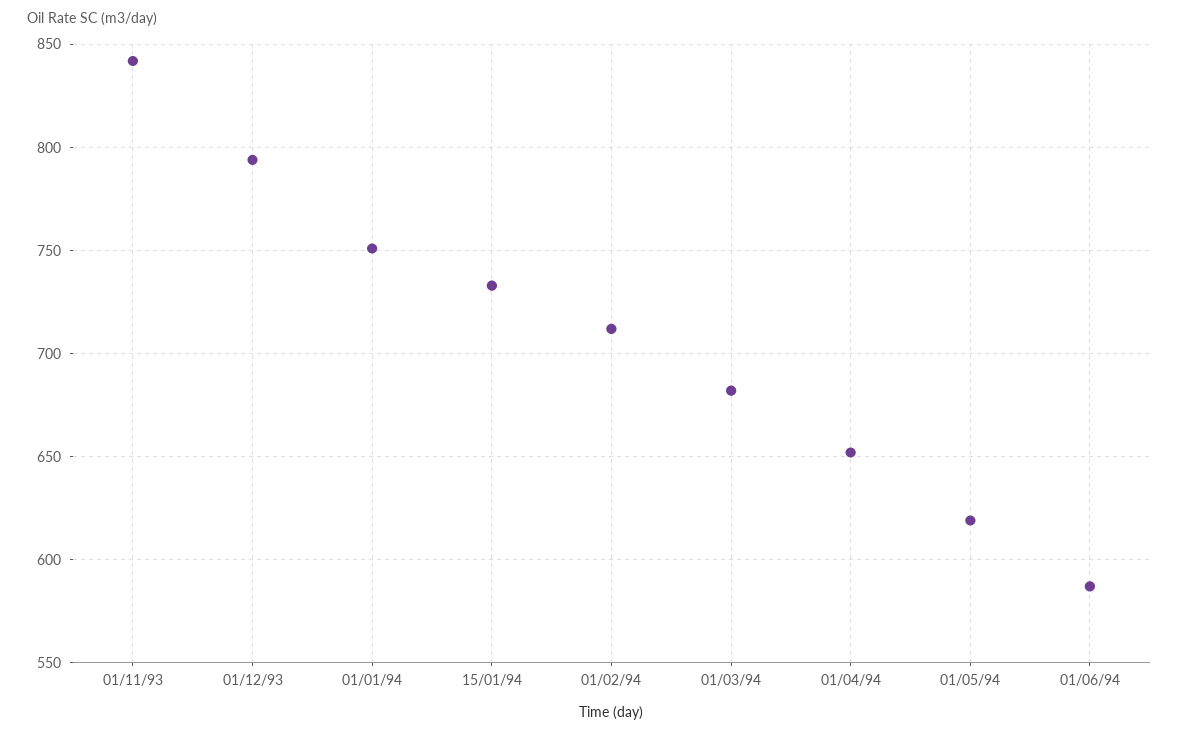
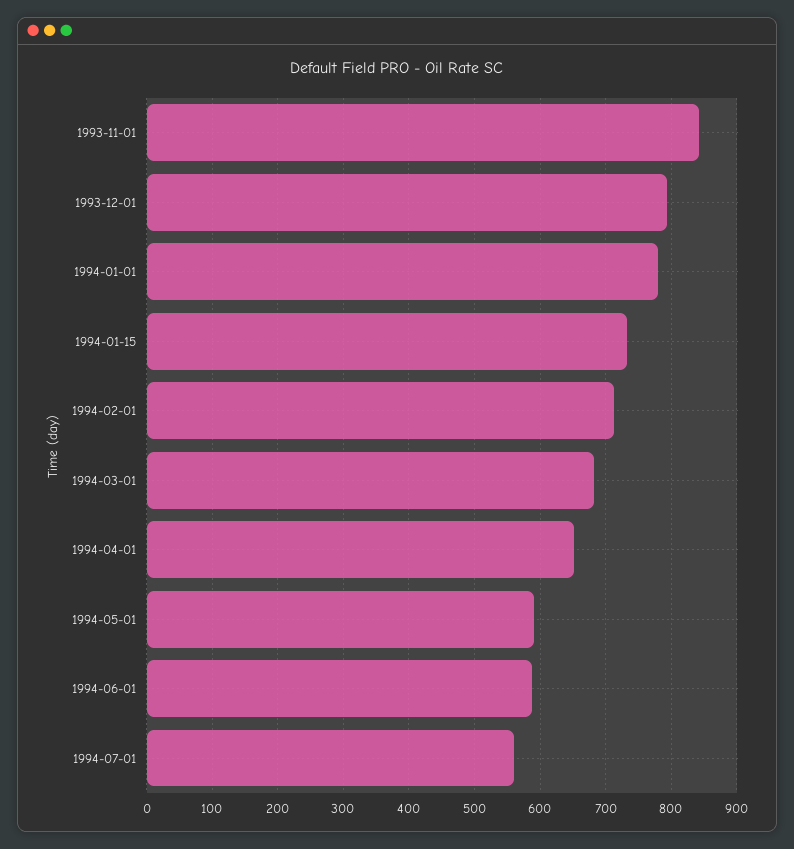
01/01/94: 750 -> 780
01/05/94: 620 -> 590
1994-07-01: none -> 560

